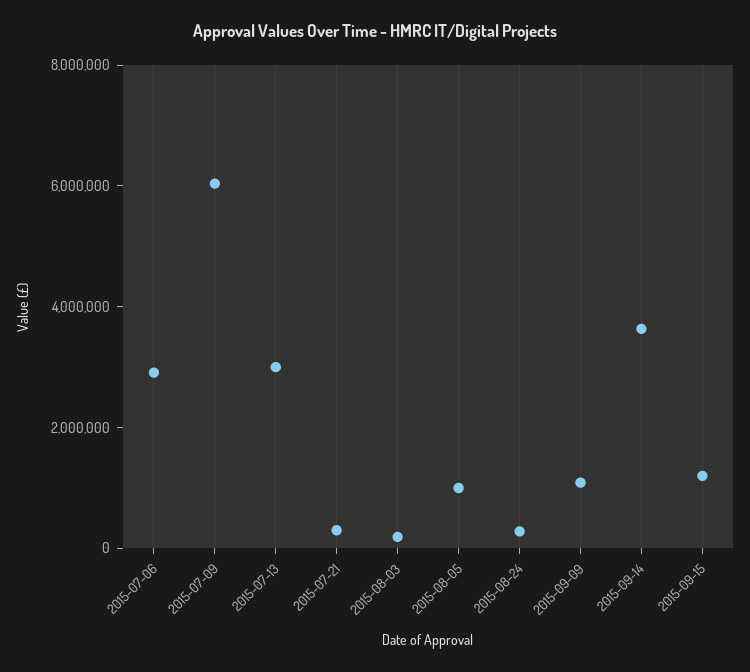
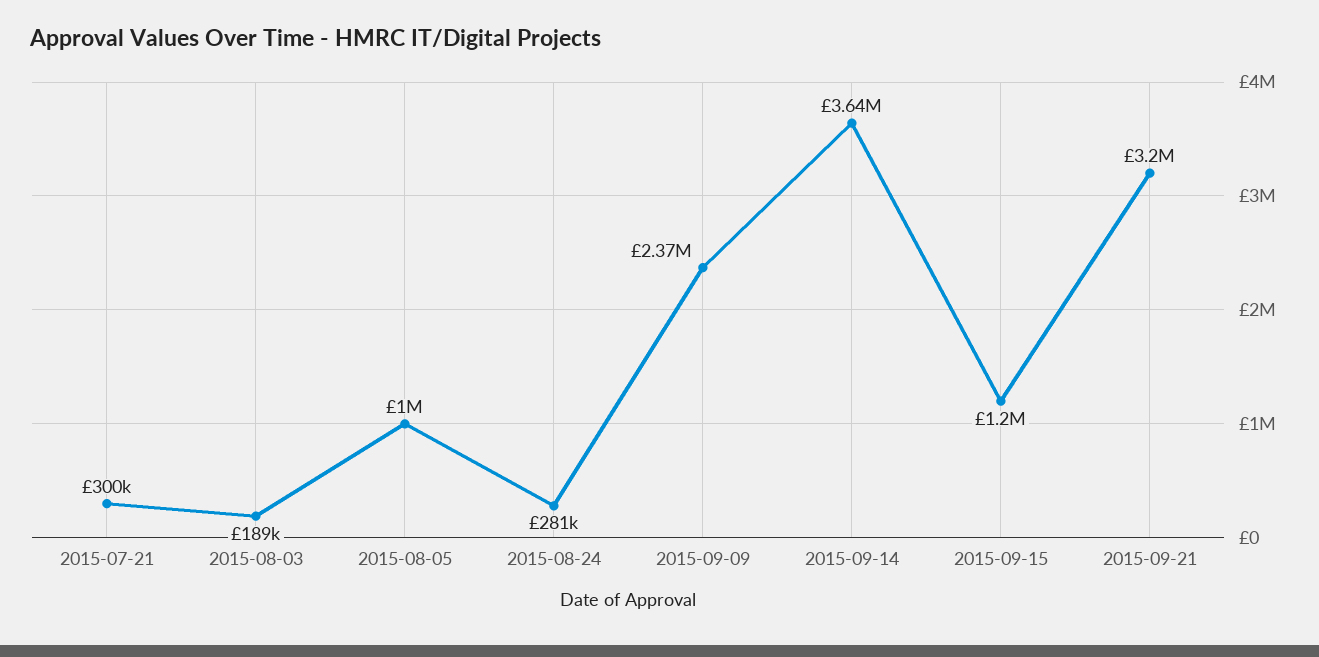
2015-07-06: 3000000 -> none
2015-07-09: 6000000 -> none
2015-07-13: 3000000 -> none
2015-09-09: 1000000 -> 2370000
2015-09-21: none -> 3200000

